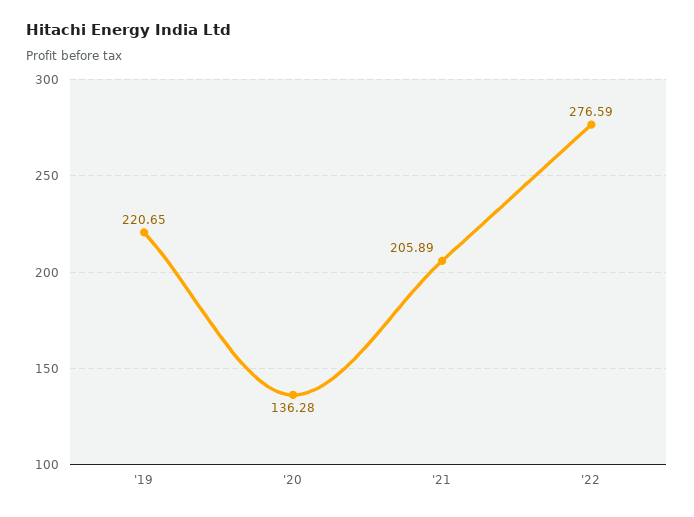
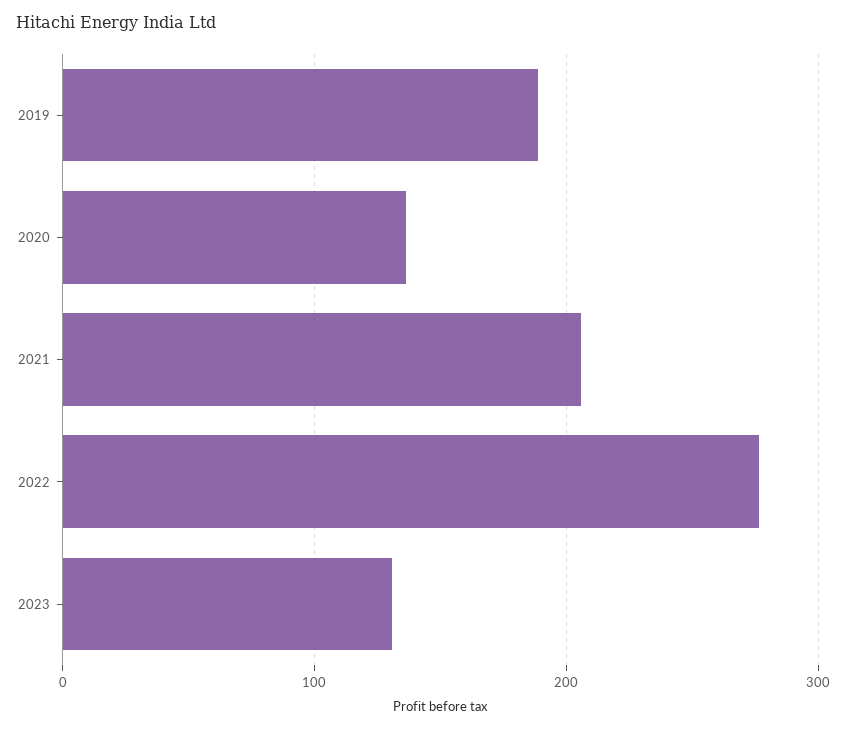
'19: 220.65 -> 190
2023: none -> 130

